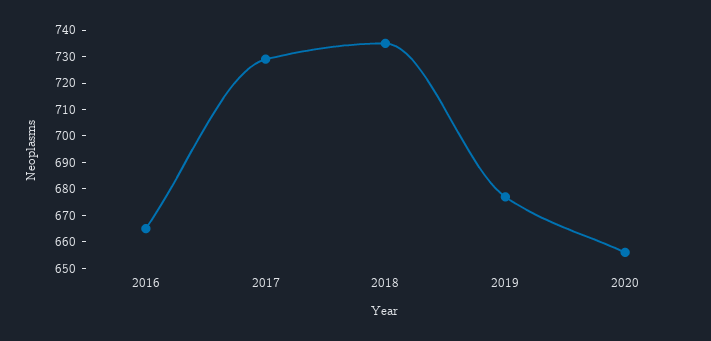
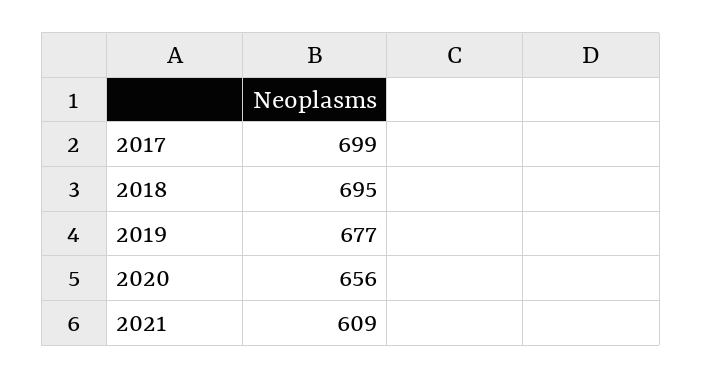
2016: 665 -> none
2017: 730 -> 699
2018: 735 -> 695
2021: none -> 609

